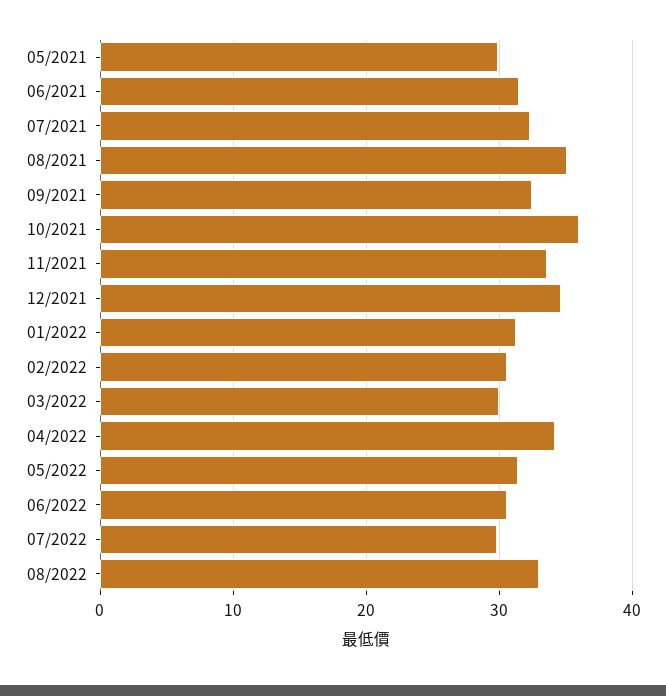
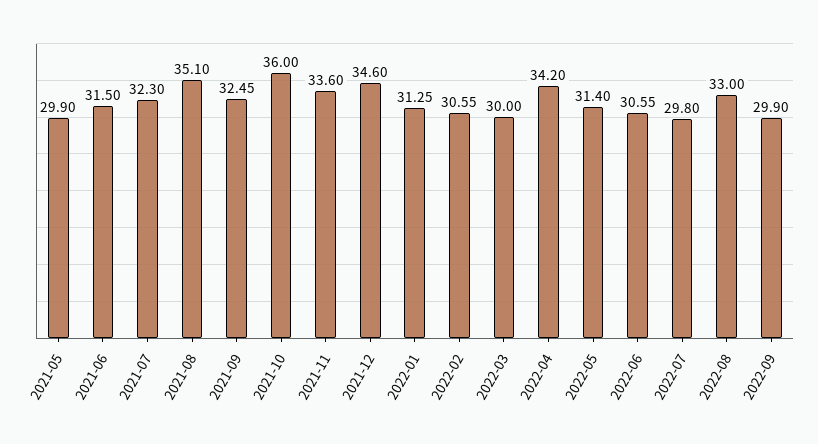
2022-09: none -> 29.9

